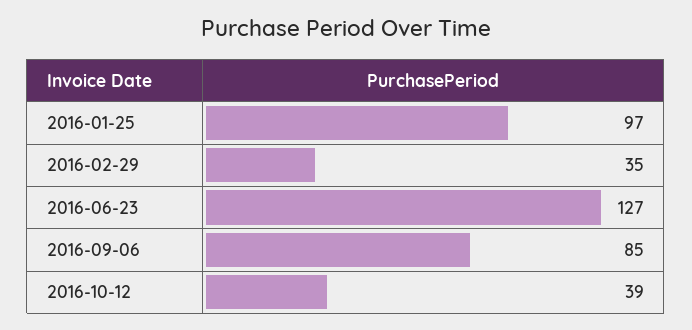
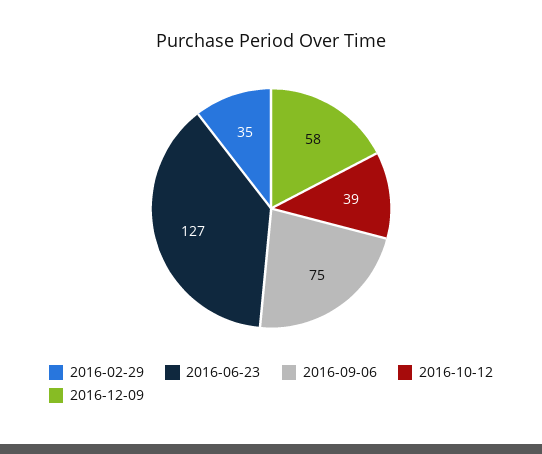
2016-01-25: 97 -> none
2016-09-06: 85 -> 75
2016-12-09: none -> 58

